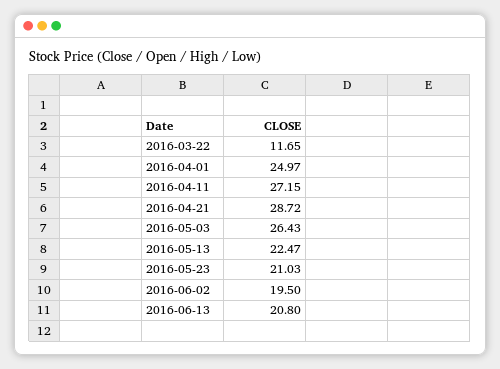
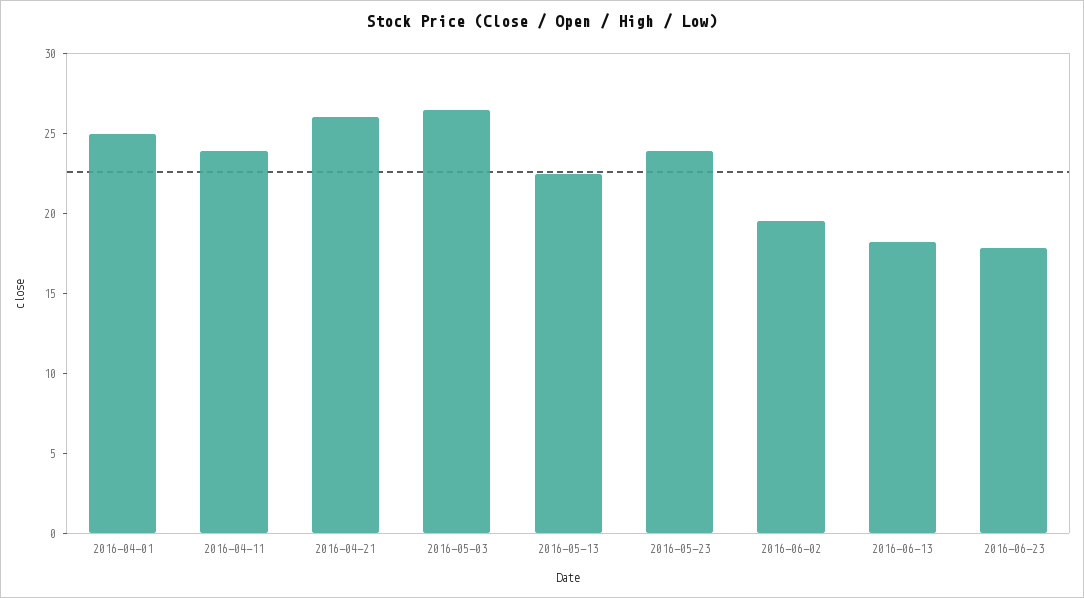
2016-03-22: 11.65 -> none
2016-04-11: 27.15 -> 24
2016-04-21: 28.72 -> 26
2016-05-23: 21.03 -> 24
2016-06-13: 20.8 -> 18
2016-06-23: none -> 18

